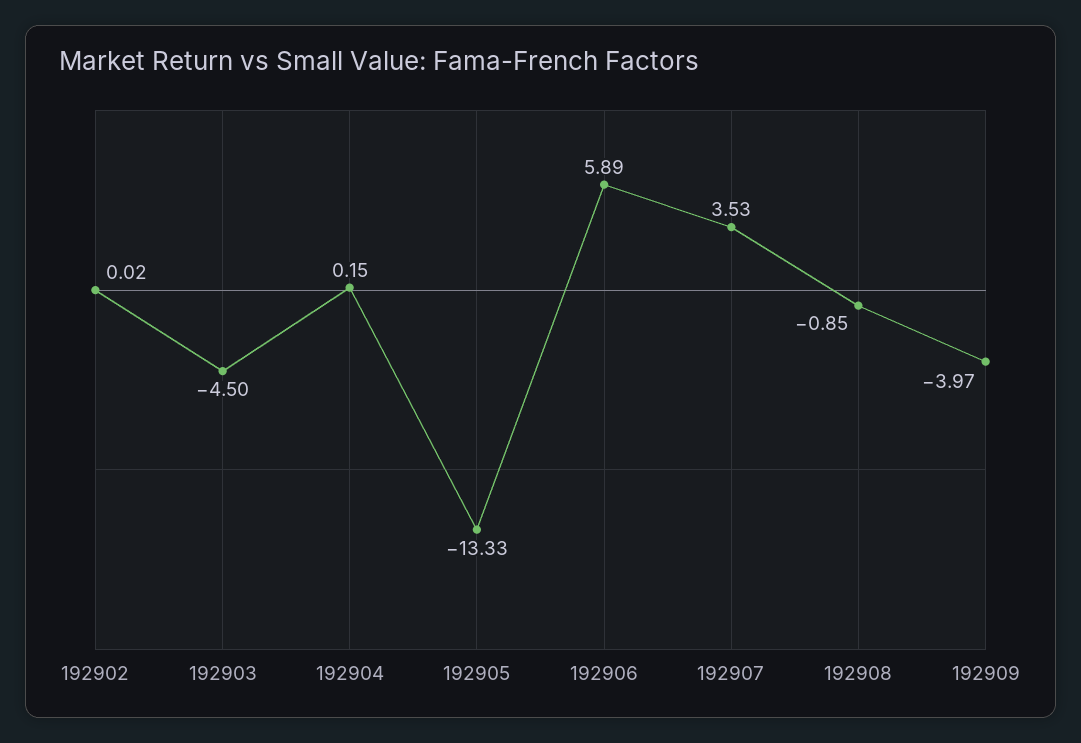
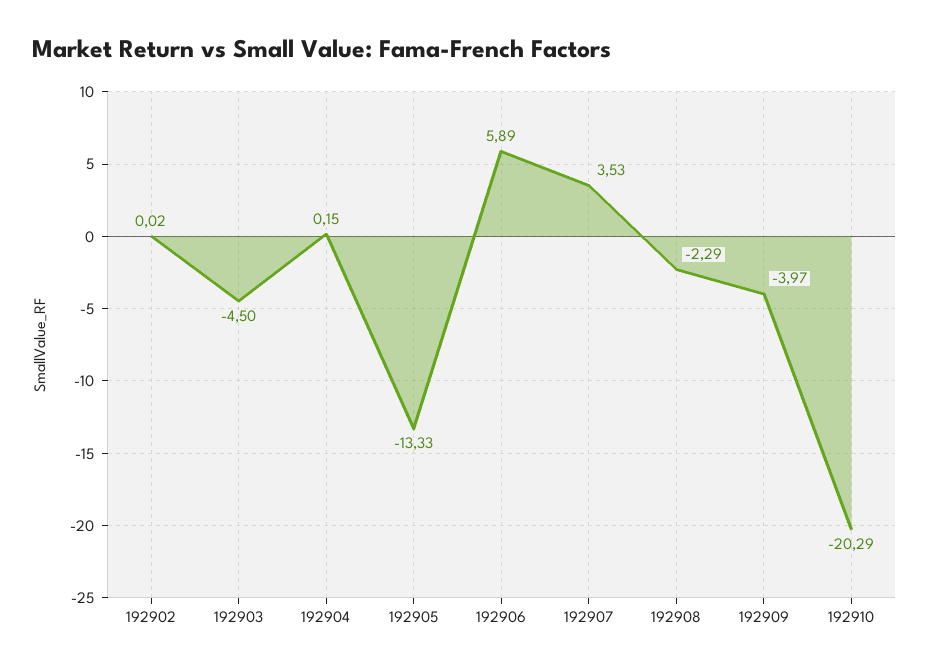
192908: -0.85 -> -2.29
192910: none -> -20.29

